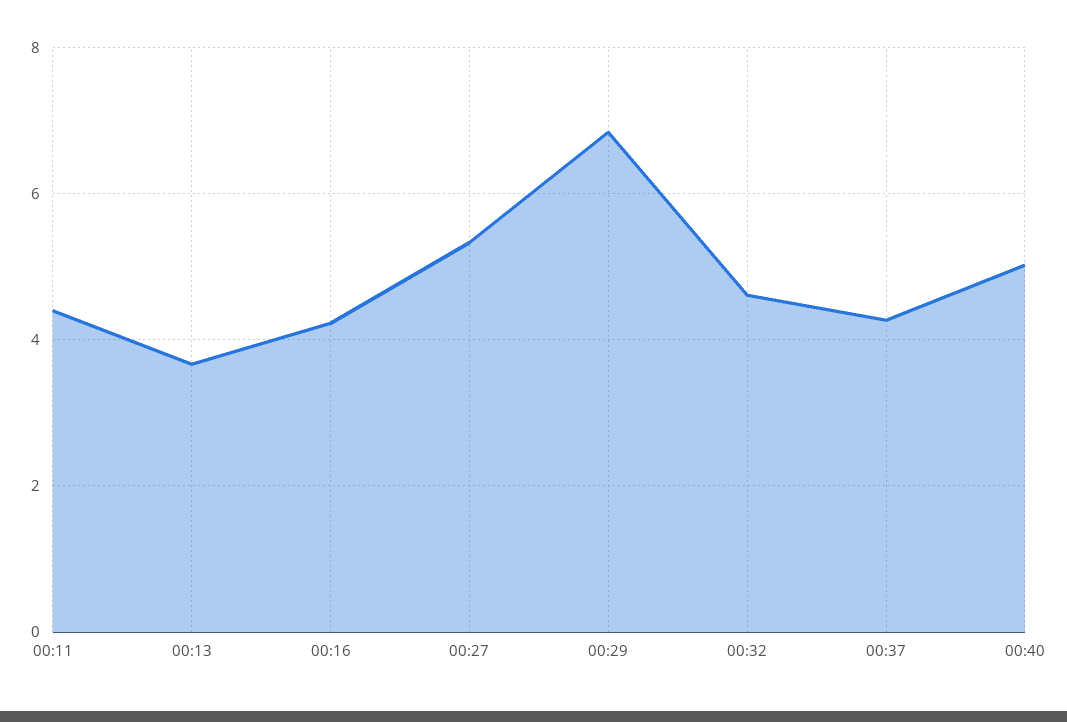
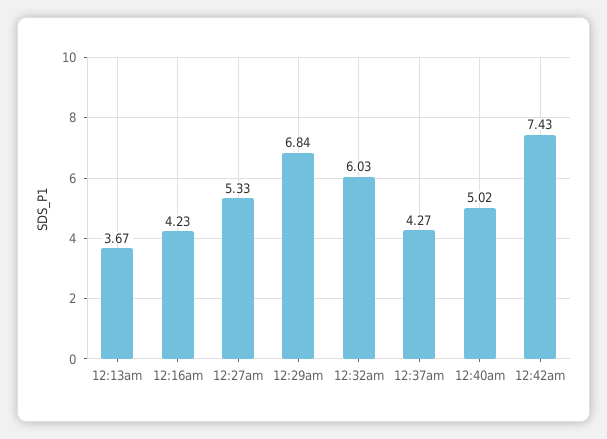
00:11: 4.4 -> none
00:32: 4.6 -> 6.03
12:42am: none -> 7.43

